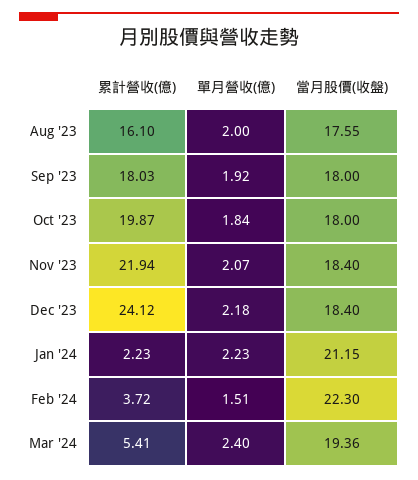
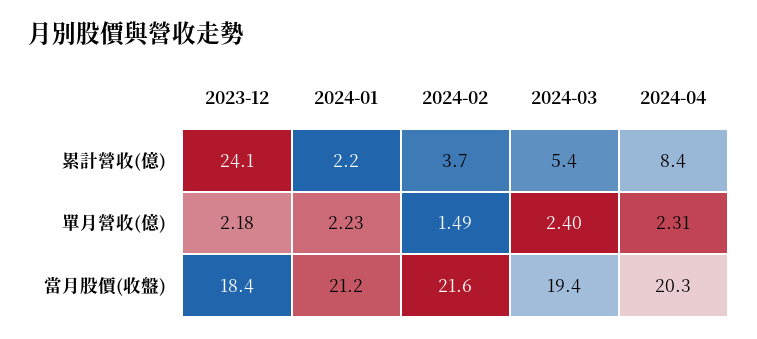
累計營收(億), Aug '23: 16.1 -> none
單月營收(億), Aug '23: 2 -> none
當月股價(收盤), Aug '23: 17.55 -> none
累計營收(億), Sep '23: 18.03 -> none
單月營收(億), Sep '23: 1.92 -> none
當月股價(收盤), Sep '23: 18 -> none
累計營收(億), Oct '23: 19.87 -> none
單月營收(億), Oct '23: 1.84 -> none
當月股價(收盤), Oct '23: 18 -> none
累計營收(億), Nov '23: 21.94 -> none
單月營收(億), Nov '23: 2.07 -> none
當月股價(收盤), Nov '23: 18.4 -> none
單月營收(億), Feb '24: 1.51 -> 1.49
當月股價(收盤), Feb '24: 22.3 -> 21.6
累計營收(億), 2024-04: none -> 8.4
單月營收(億), 2024-04: none -> 2.31
當月股價(收盤), 2024-04: none -> 20.3

